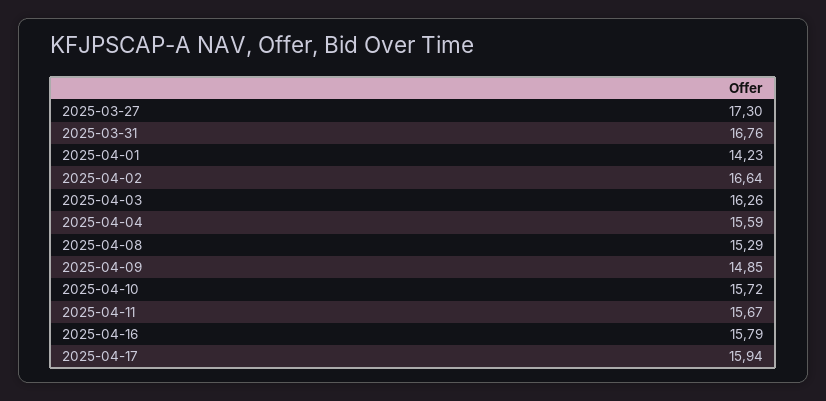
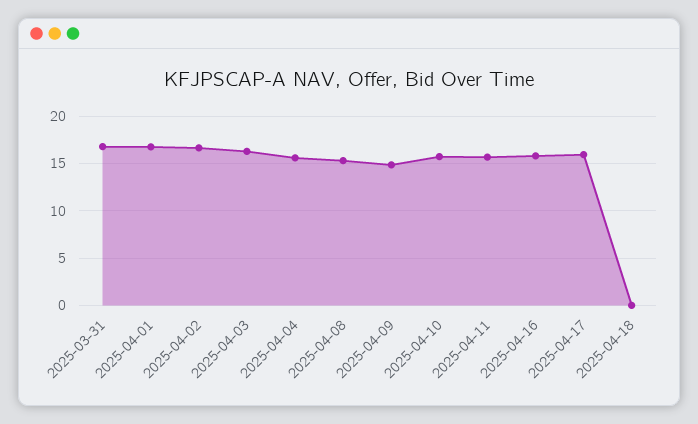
2025-03-27: 17.3 -> none
2025-04-01: 14.23 -> 17
2025-04-18: none -> 0

